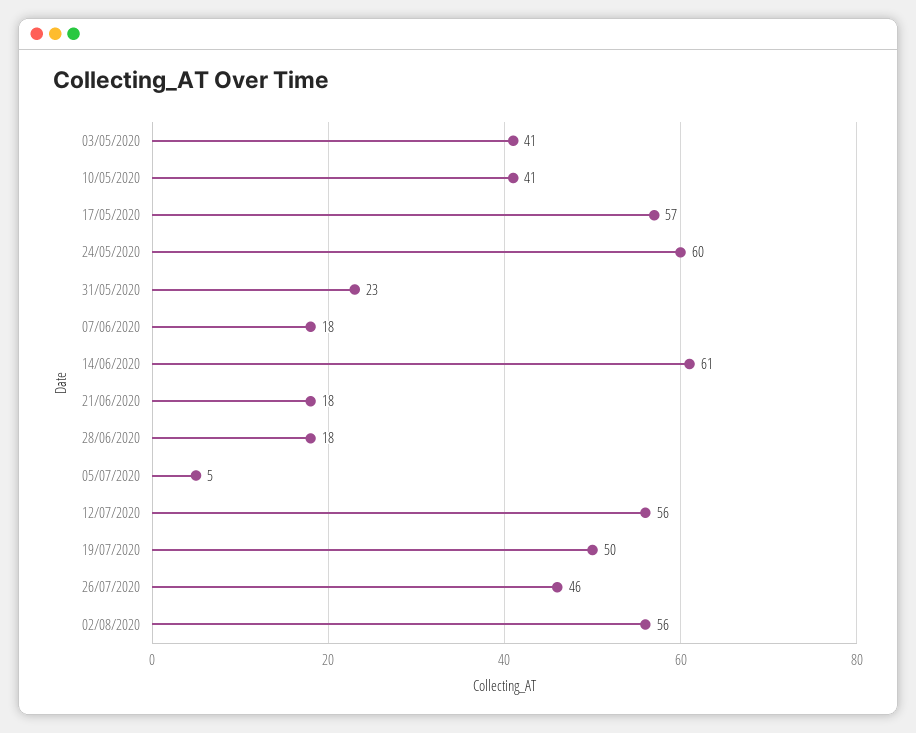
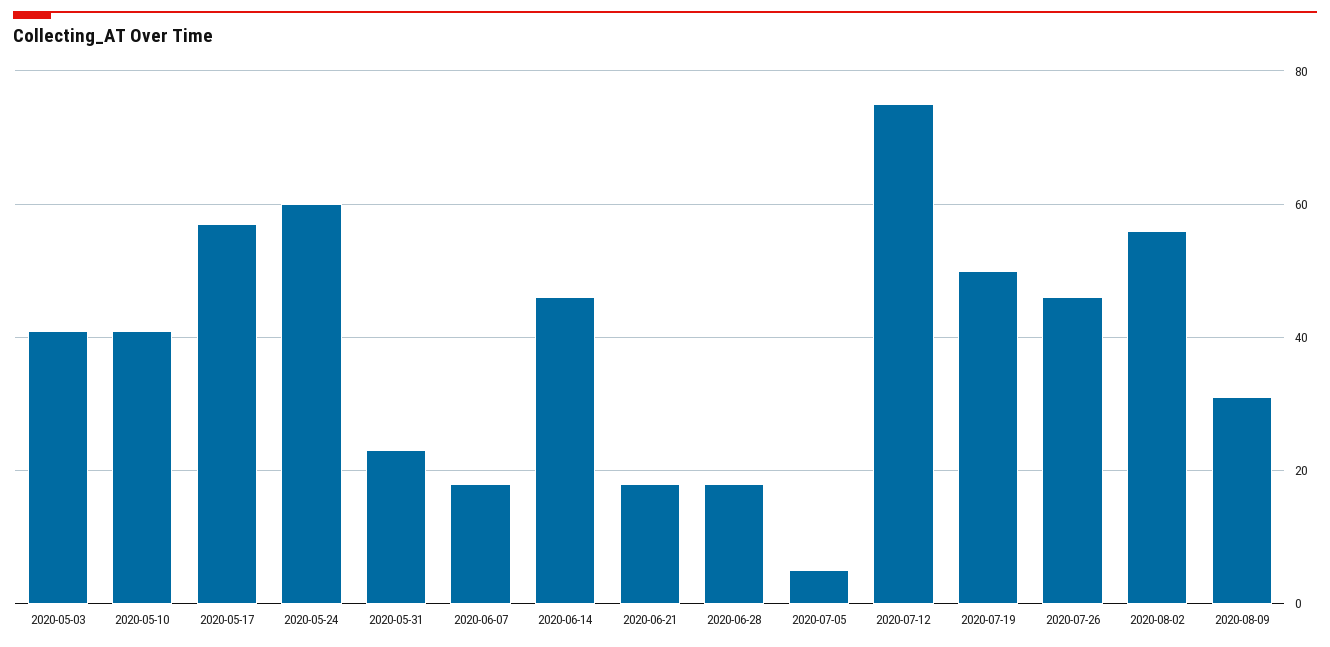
14/06/2020: 61 -> 45
12/07/2020: 56 -> 75
2020-08-09: none -> 30

